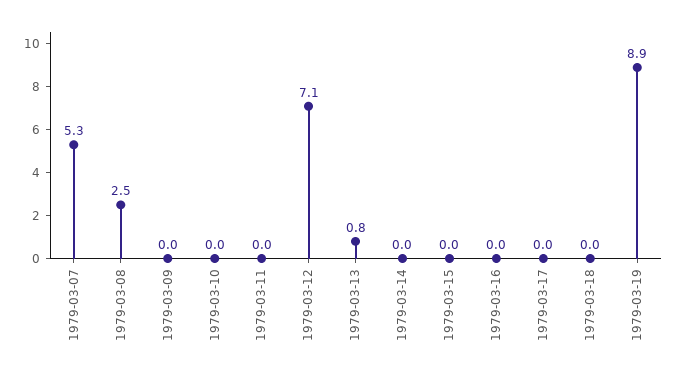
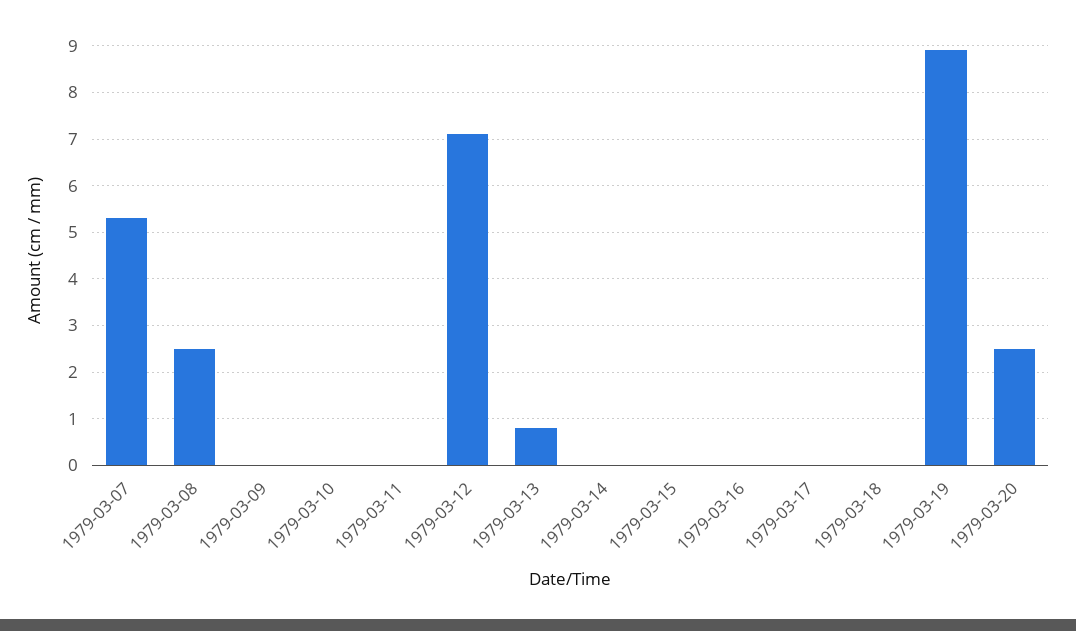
1979-03-20: none -> 2.5

